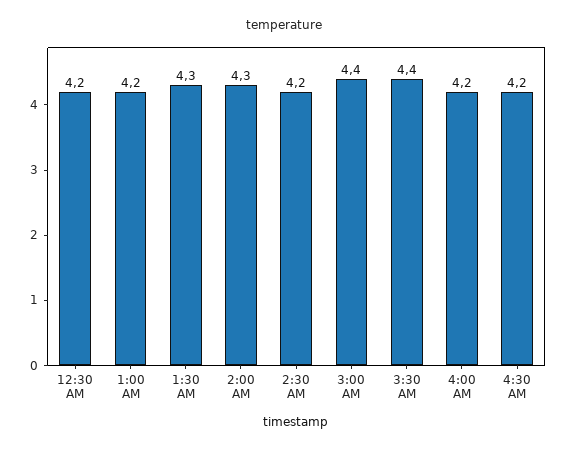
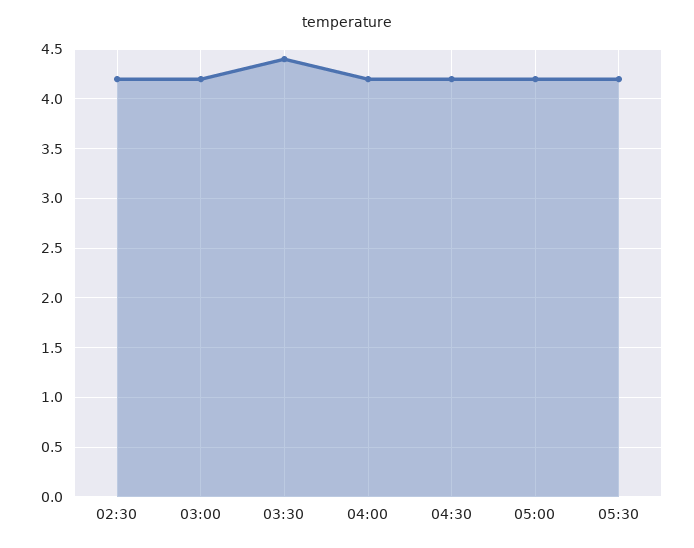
12:30 AM: 4.2 -> none
1:00 AM: 4.2 -> none
1:30 AM: 4.3 -> none
2:00 AM: 4.3 -> none
3:00 AM: 4.4 -> 4.2
05:00: none -> 4.2
05:30: none -> 4.2

